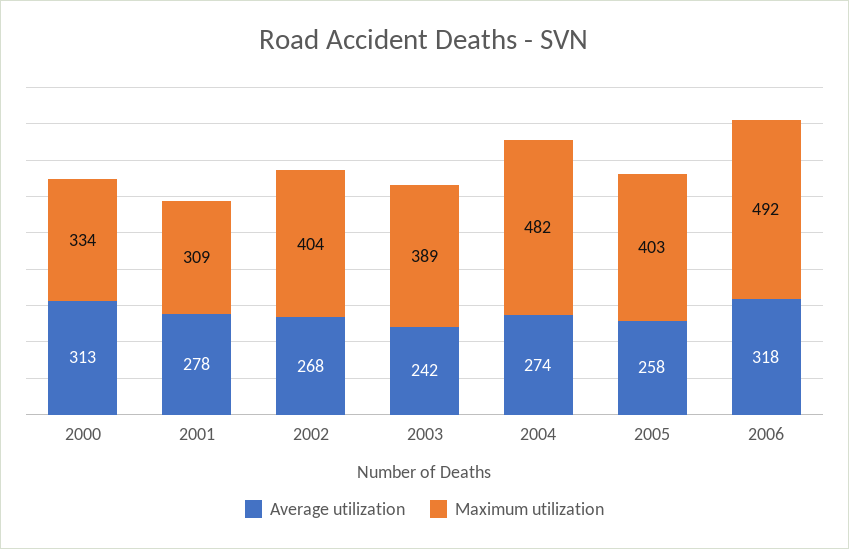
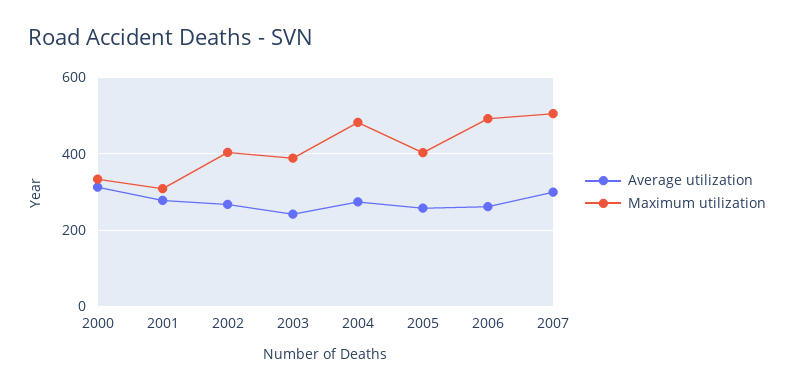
Average utilization, 2006: 318 -> 260
Average utilization, 2007: none -> 300
Maximum utilization, 2007: none -> 500

